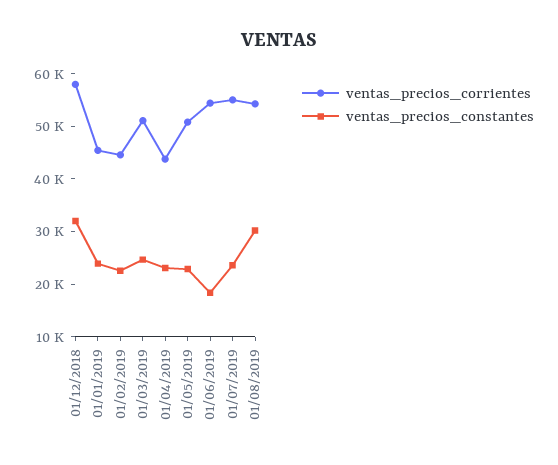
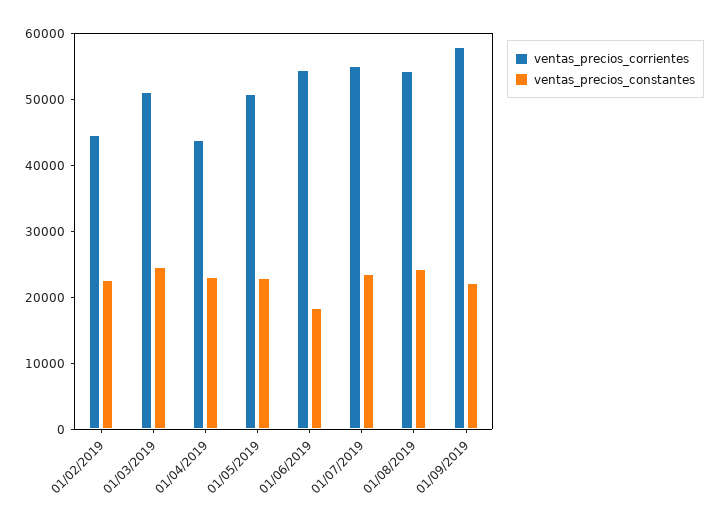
ventas_precios_corrientes, 01/12/2018: 58000 -> none
ventas_precios_constantes, 01/12/2018: 32000 -> none
ventas_precios_corrientes, 01/01/2019: 46000 -> none
ventas_precios_constantes, 01/01/2019: 24000 -> none
ventas_precios_constantes, 01/08/2019: 30000 -> 24000
ventas_precios_corrientes, 01/09/2019: none -> 58000
ventas_precios_constantes, 01/09/2019: none -> 22000

